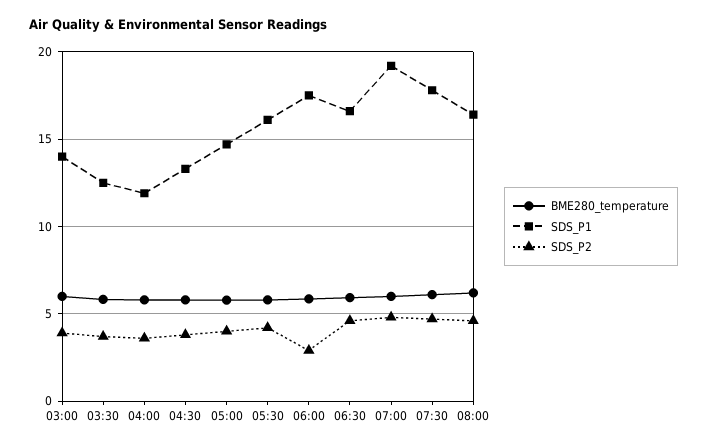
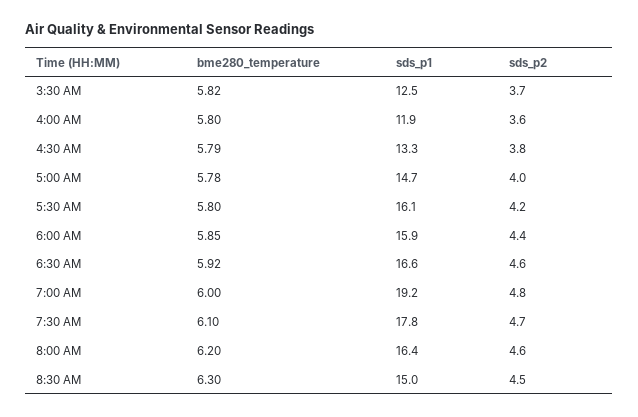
BME280_temperature, 03:00: 6 -> none
SDS_P1, 03:00: 14 -> none
SDS_P2, 03:00: 4 -> none
SDS_P1, 06:00: 17.5 -> 15.9
SDS_P2, 06:00: 3 -> 4.4
BME280_temperature, 8:30 AM: none -> 6.3
SDS_P1, 8:30 AM: none -> 15
SDS_P2, 8:30 AM: none -> 4.5

